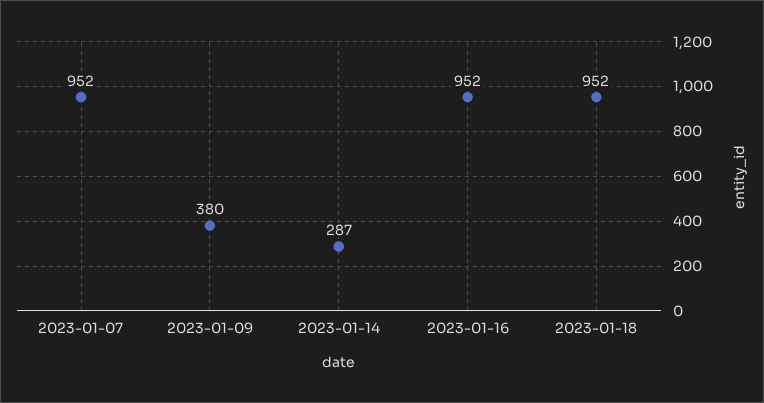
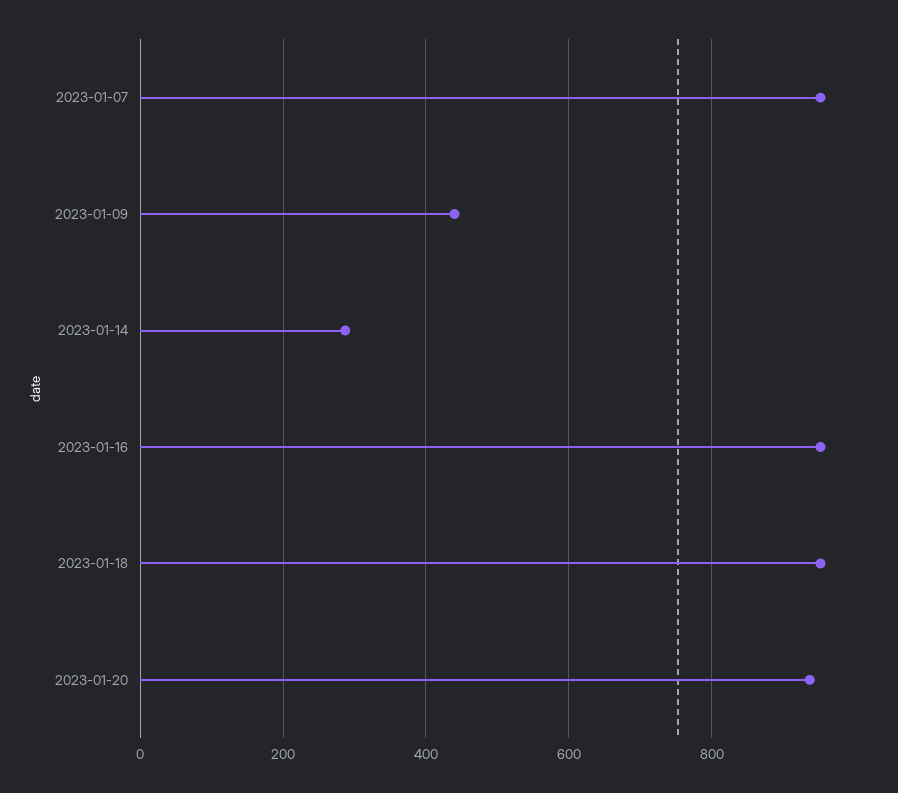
2023-01-09: 380 -> 440
2023-01-20: none -> 940

